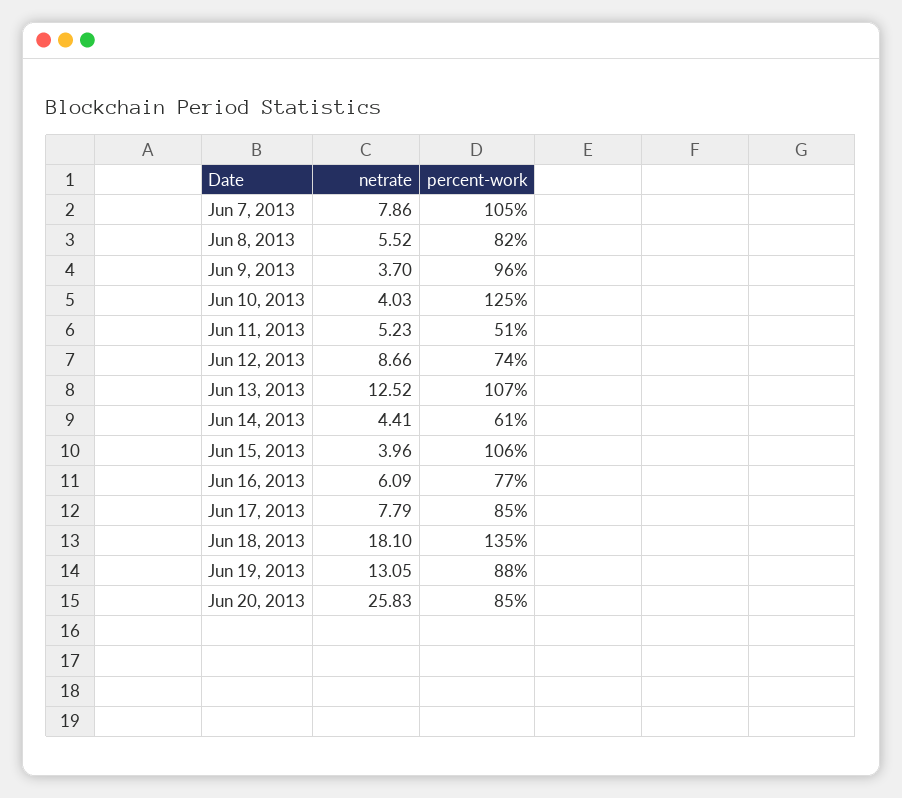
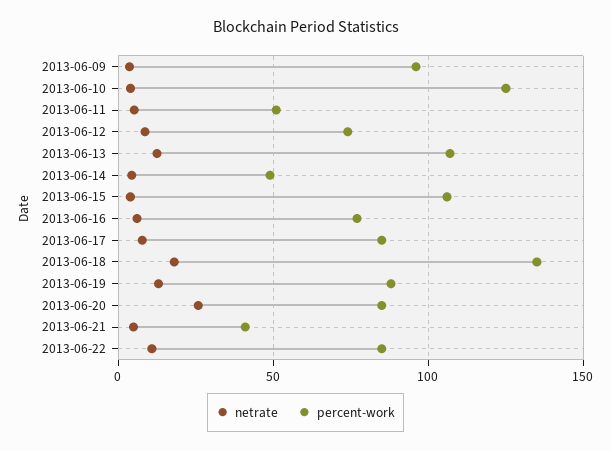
netrate, Jun 7, 2013: 7.86 -> none
percent-work, Jun 7, 2013: 105 -> none
netrate, Jun 8, 2013: 5.52 -> none
percent-work, Jun 8, 2013: 82 -> none
percent-work, Jun 14, 2013: 61 -> 50
netrate, 2013-06-21: none -> 5
percent-work, 2013-06-21: none -> 40
netrate, 2013-06-22: none -> 10
percent-work, 2013-06-22: none -> 85

